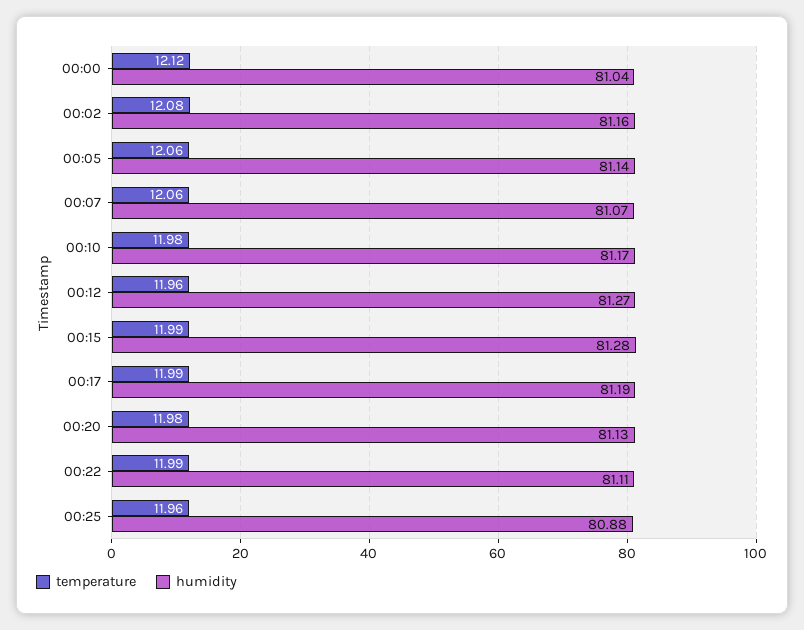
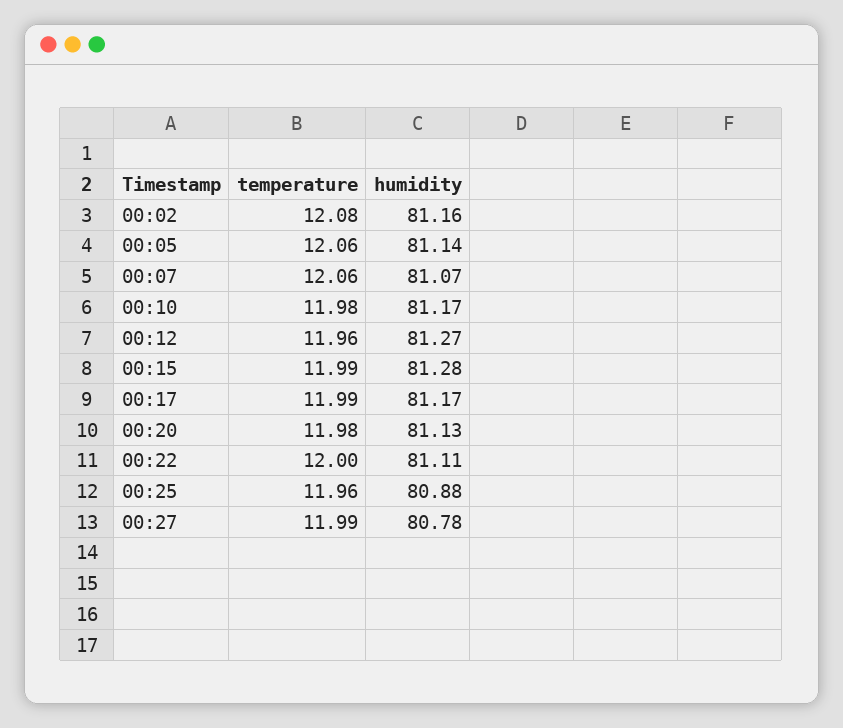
temperature, 00:00: 12.12 -> none
humidity, 00:00: 81.04 -> none
humidity, 00:17: 81.19 -> 81.17
temperature, 00:22: 11.99 -> 12
temperature, 00:27: none -> 11.99
humidity, 00:27: none -> 80.78

